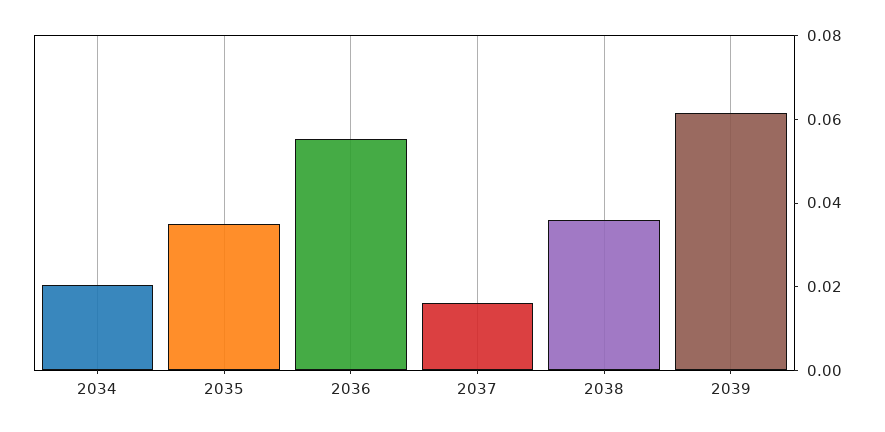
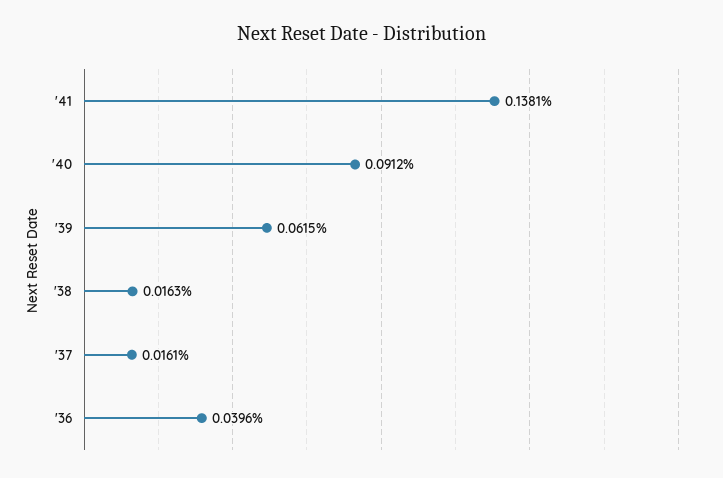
2034: 0.02 -> none
2035: 0.035 -> none
2036: 0.055 -> 0.0396
2038: 0.035 -> 0.0163
'41: none -> 0.1381
'40: none -> 0.0912

